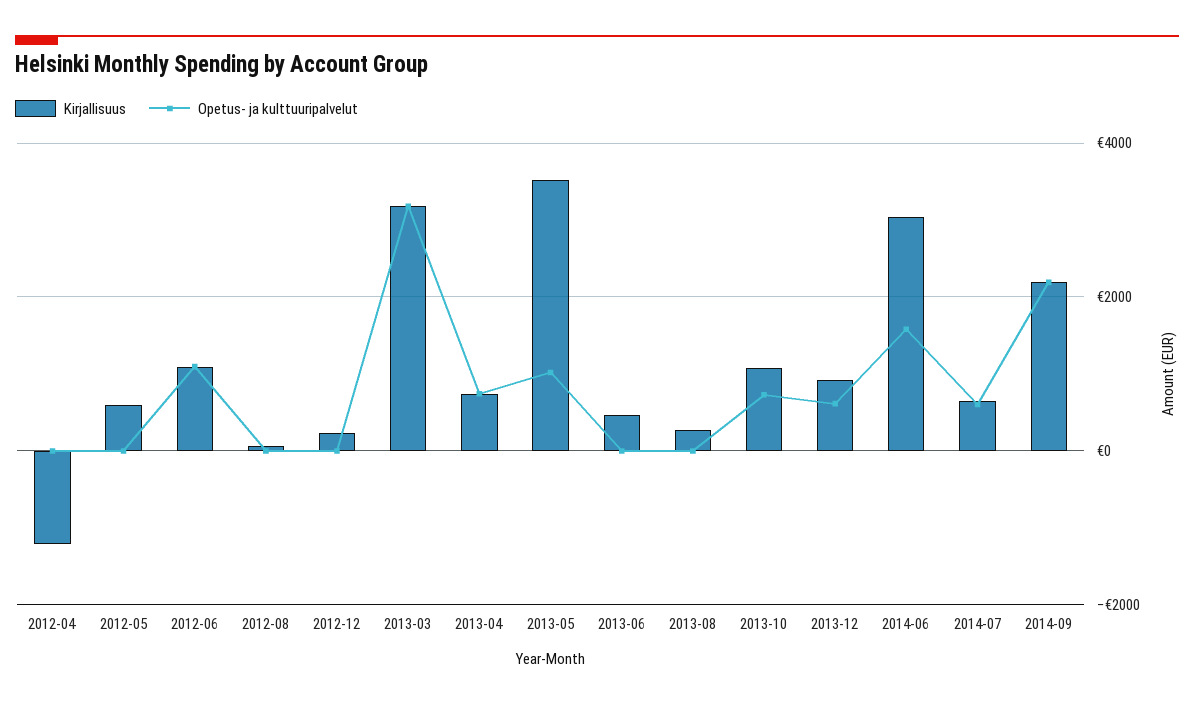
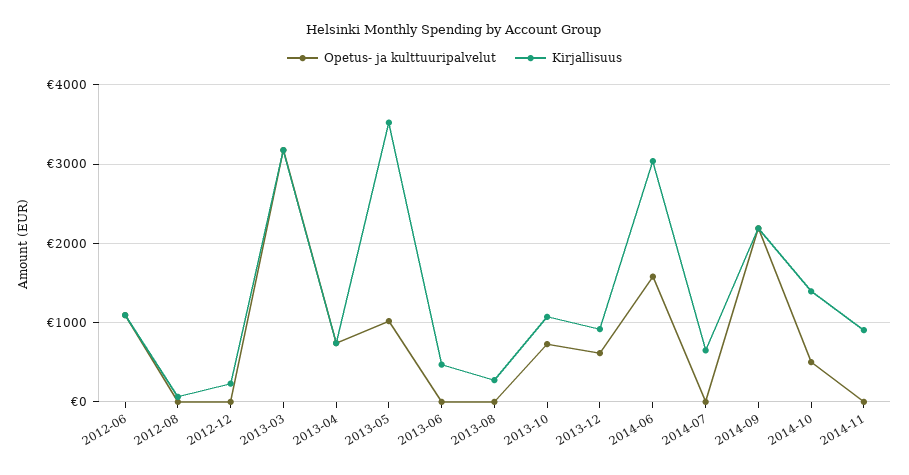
Kirjallisuus, 2012-04: -1200 -> none
Opetus- ja kulttuuripalvelut, 2012-04: 0 -> none
Kirjallisuus, 2012-05: 600 -> none
Opetus- ja kulttuuripalvelut, 2012-05: 0 -> none
Opetus- ja kulttuuripalvelut, 2014-07: 600 -> 0
Opetus- ja kulttuuripalvelut, 2014-10: none -> 500
Kirjallisuus, 2014-10: none -> 1400
Opetus- ja kulttuuripalvelut, 2014-11: none -> 0
Kirjallisuus, 2014-11: none -> 900

